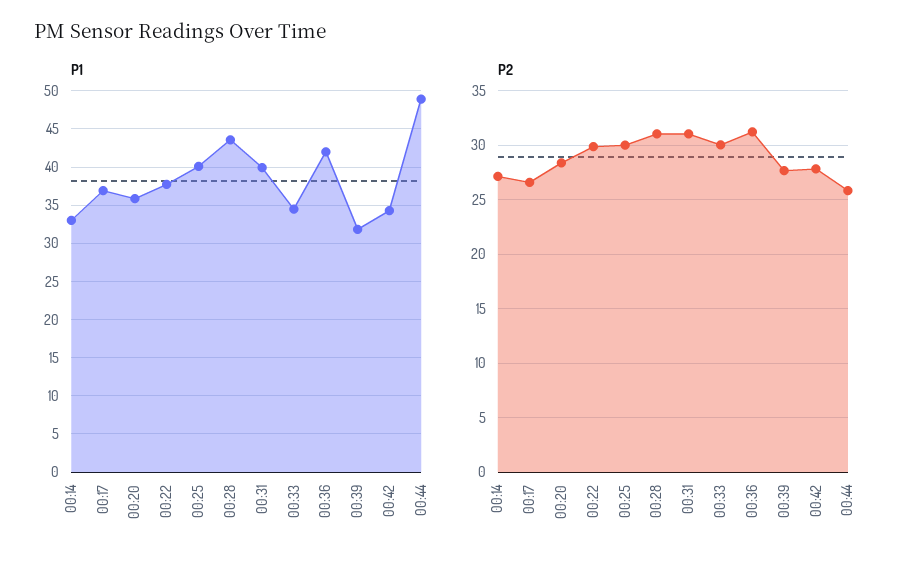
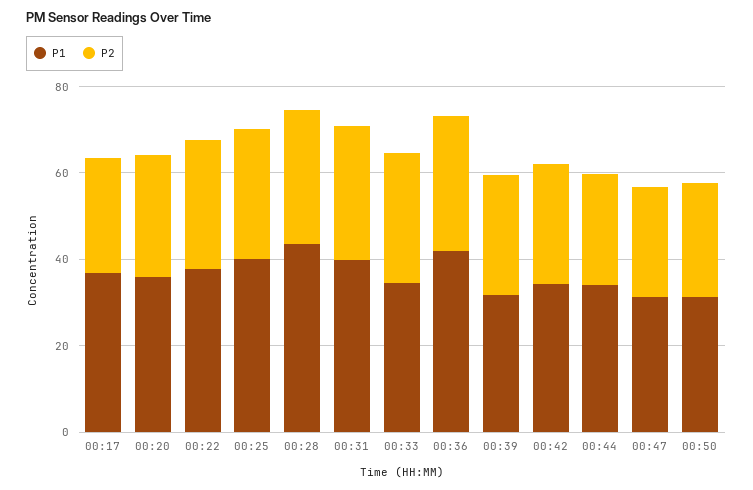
P1, 00:14: 33 -> none
P1, 00:44: 49 -> 35
P2, 00:14: 27 -> none
P1, 00:47: none -> 30
P2, 00:47: none -> 25
P1, 00:50: none -> 30
P2, 00:50: none -> 25

